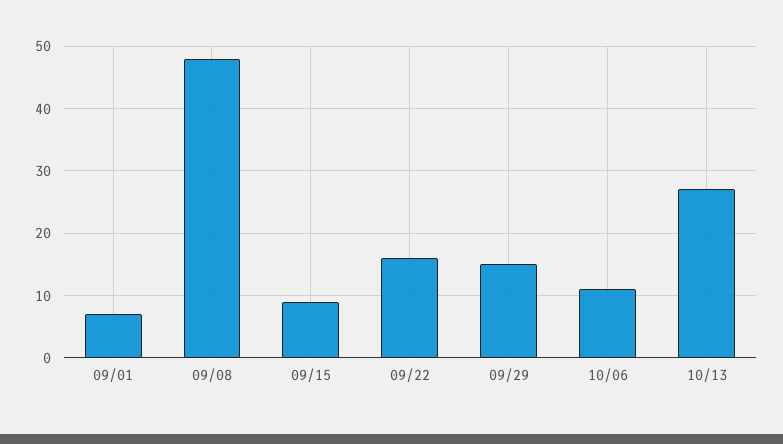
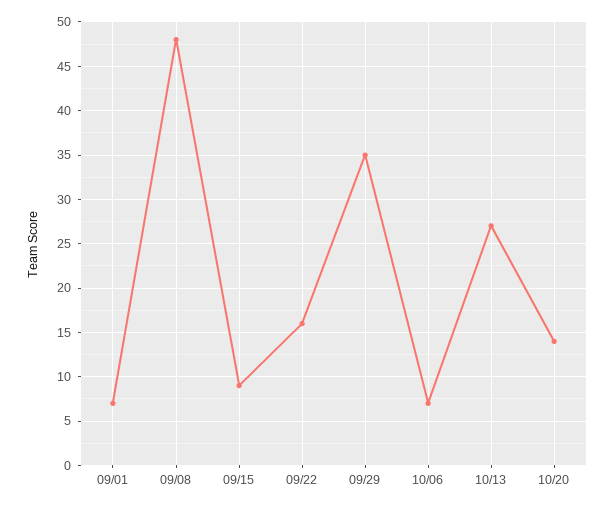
09/29: 15 -> 35
10/06: 11 -> 7
10/20: none -> 14

